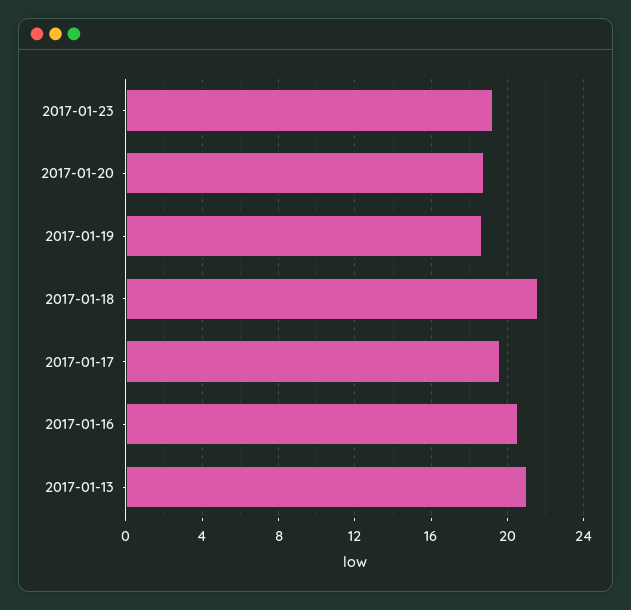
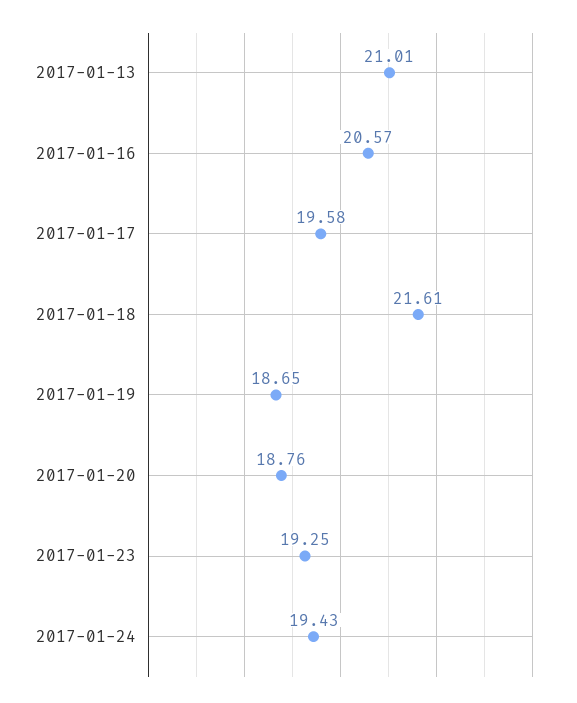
2017-01-24: none -> 19.43

